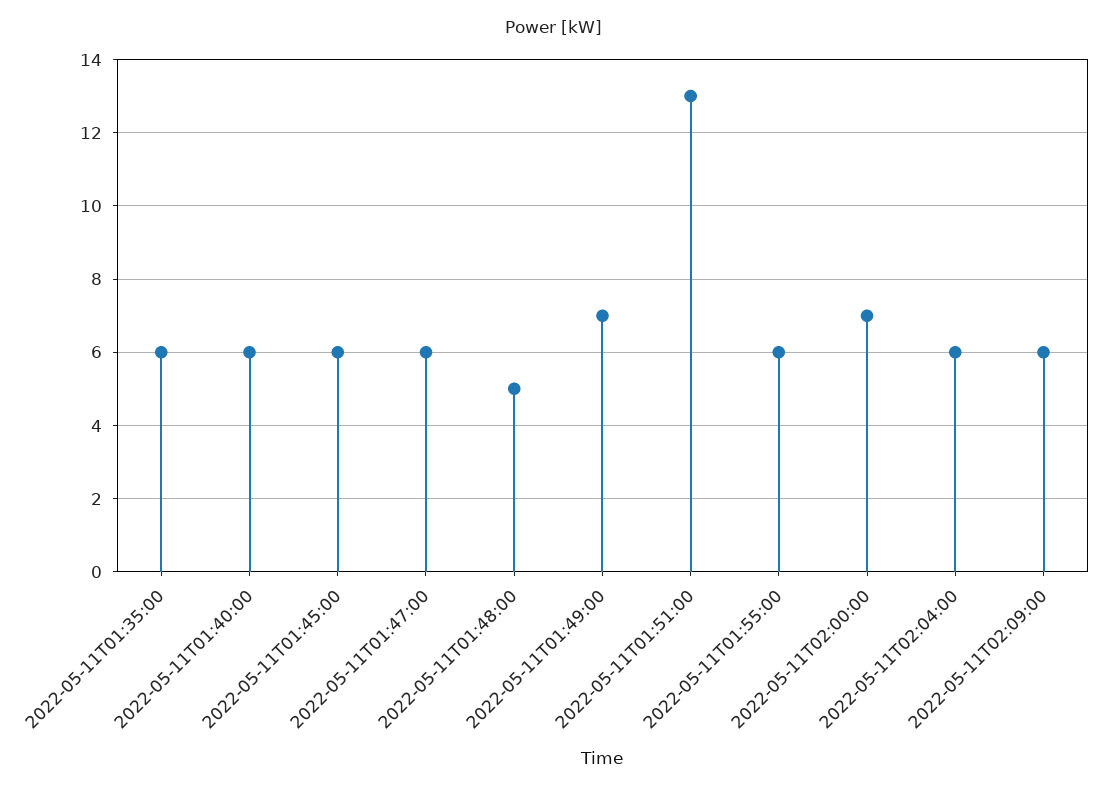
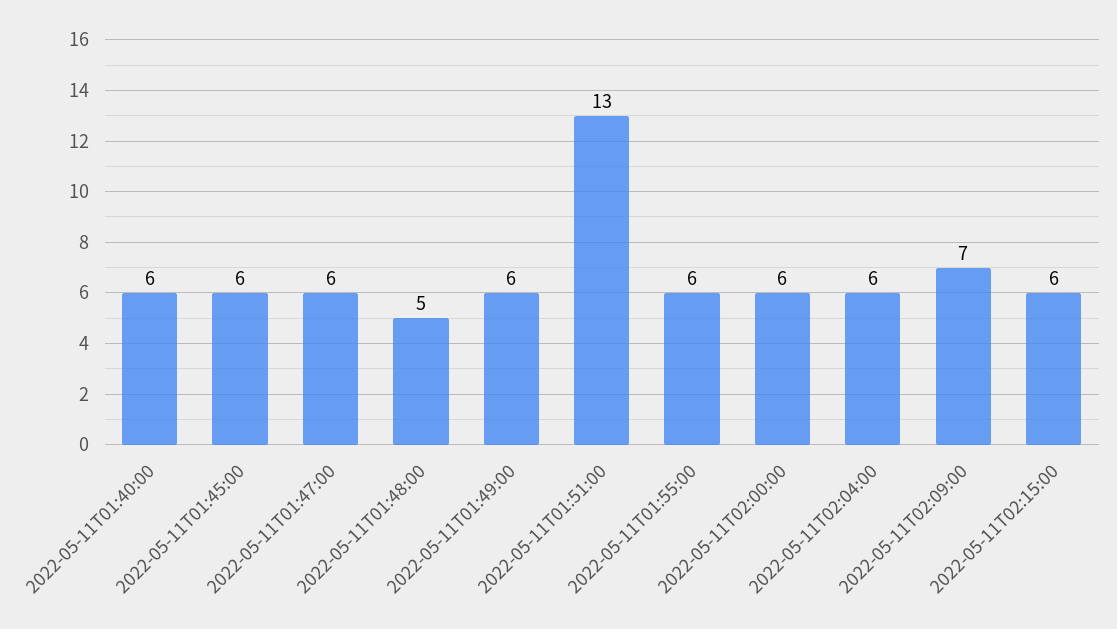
2022-05-11T01:35:00: 6 -> none
2022-05-11T01:49:00: 7 -> 6
2022-05-11T02:00:00: 7 -> 6
2022-05-11T02:09:00: 6 -> 7
2022-05-11T02:15:00: none -> 6

